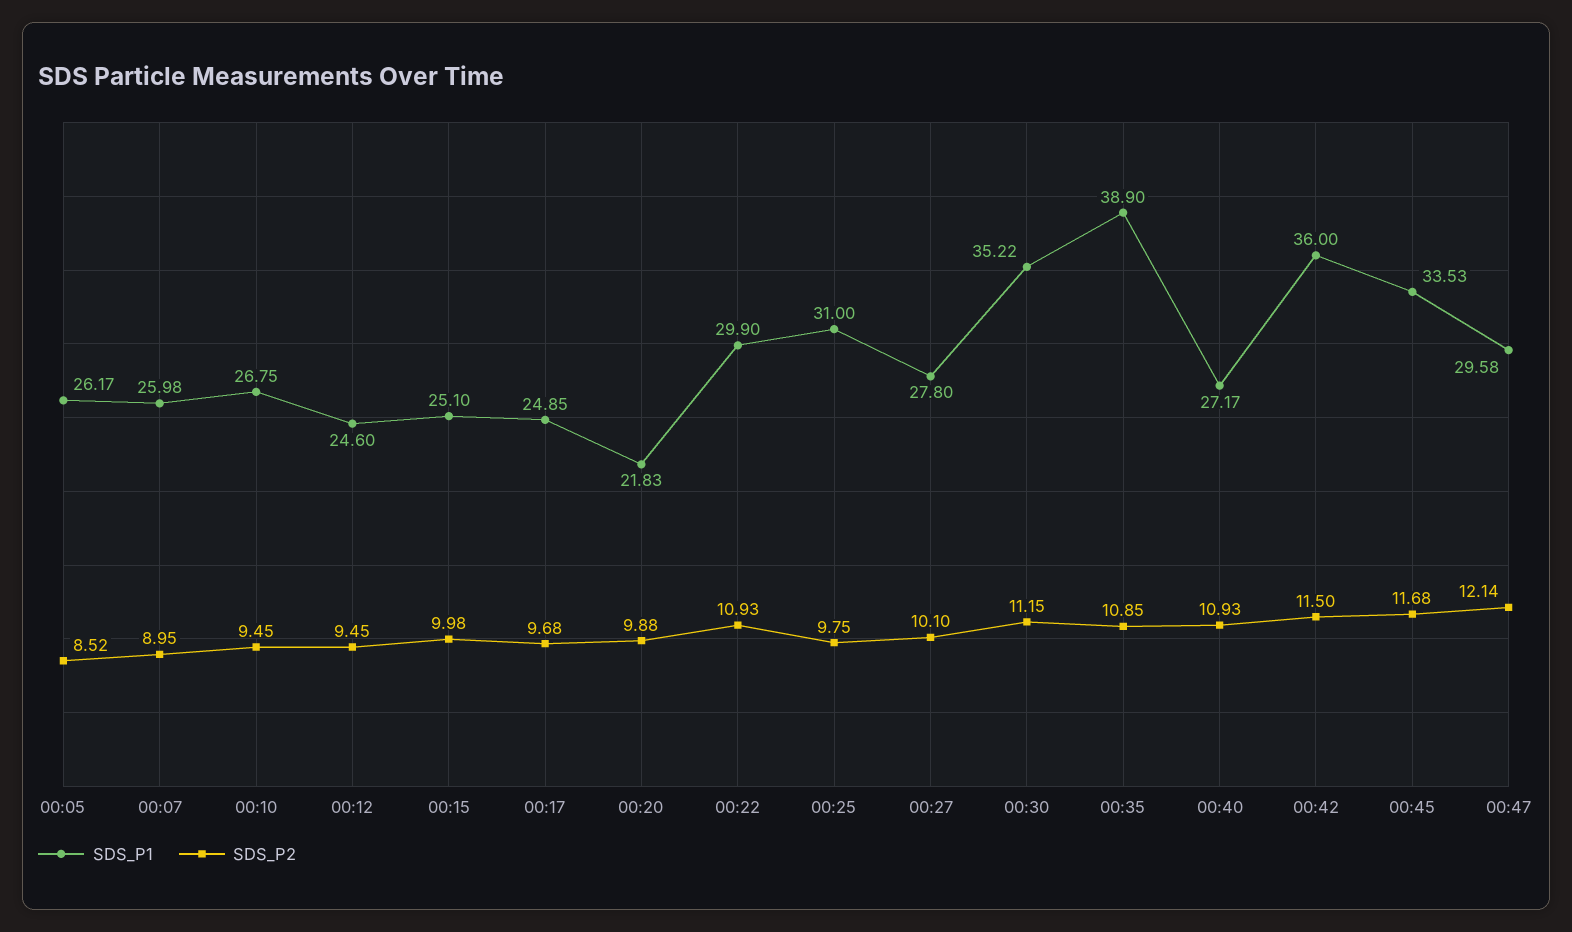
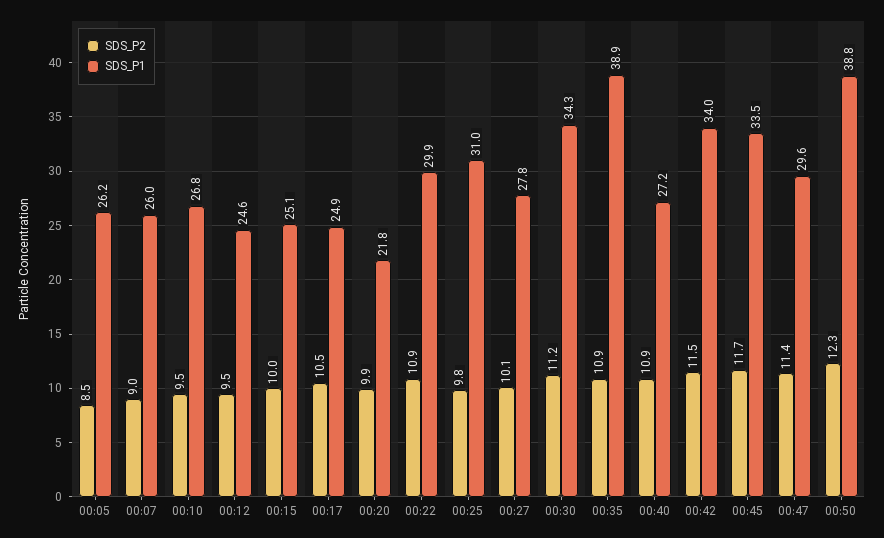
SDS_P2, 00:17: 9.68 -> 10.5
SDS_P1, 00:30: 35.22 -> 34.3
SDS_P1, 00:42: 36 -> 34
SDS_P2, 00:47: 12.14 -> 11.4
SDS_P2, 00:50: none -> 12.3
SDS_P1, 00:50: none -> 38.8

